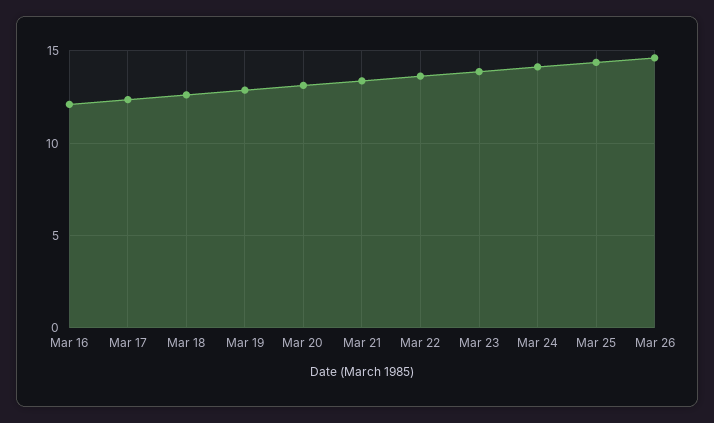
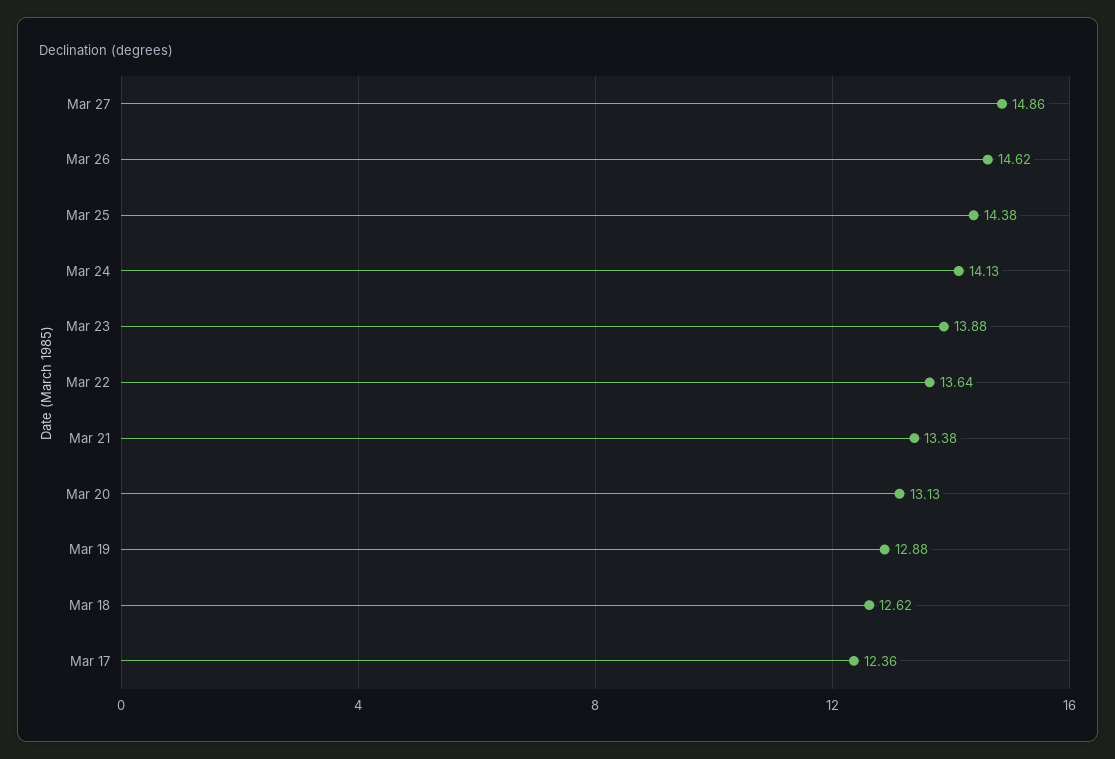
Mar 16: 12 -> none
Mar 27: none -> 14.86

